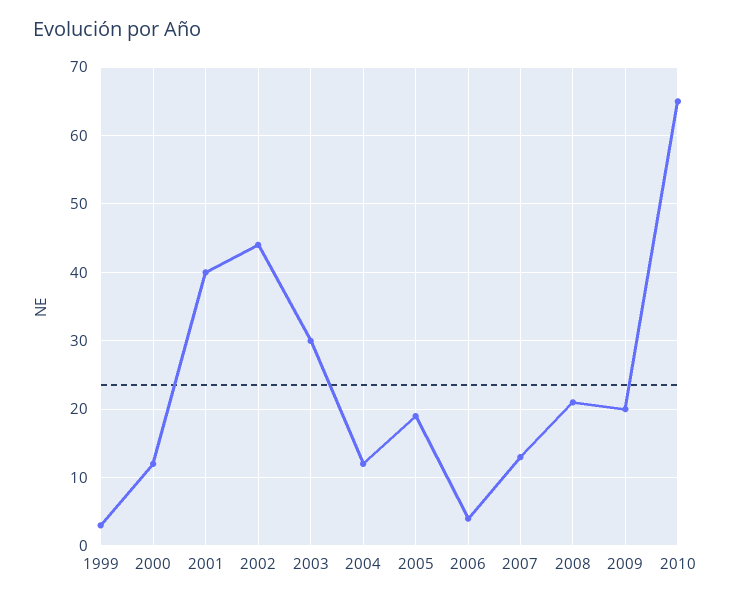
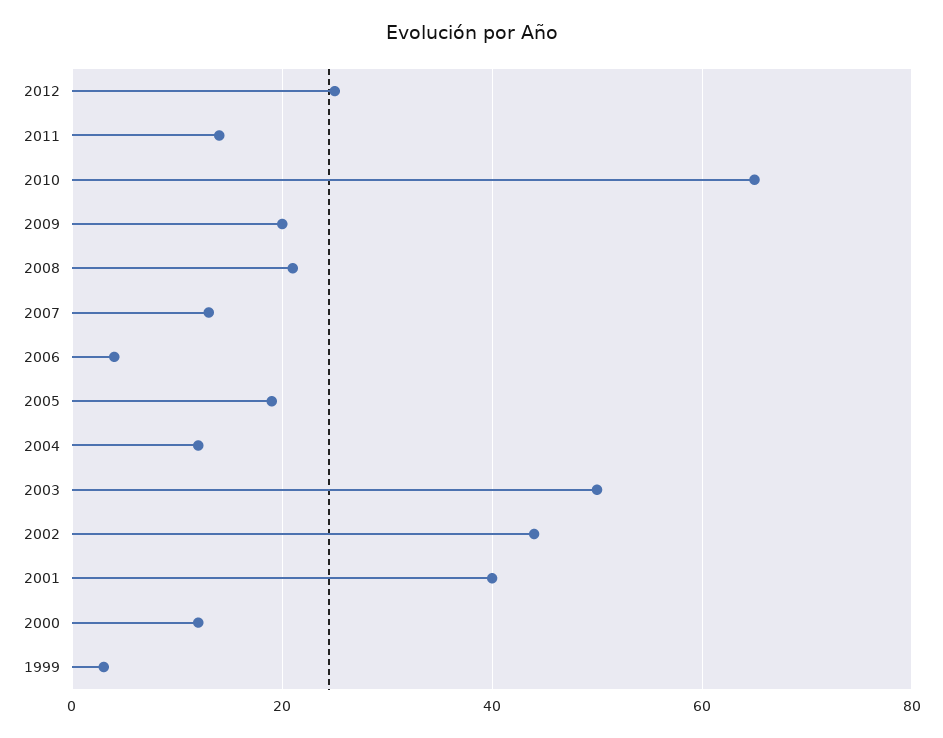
2003: 30 -> 50
2012: none -> 25
2011: none -> 15

